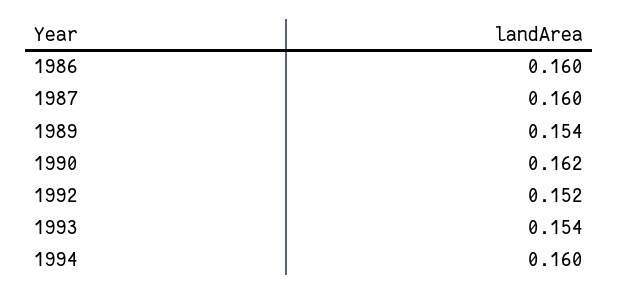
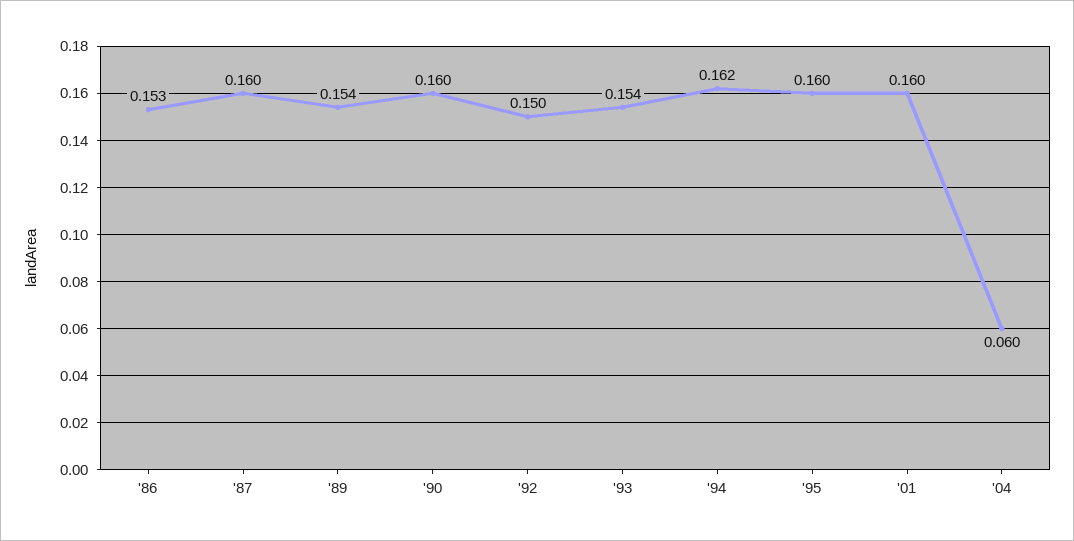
1986: 0.16 -> 0.153
1990: 0.162 -> 0.16
1992: 0.152 -> 0.15
1994: 0.16 -> 0.162
'95: none -> 0.16
'01: none -> 0.16
'04: none -> 0.06

